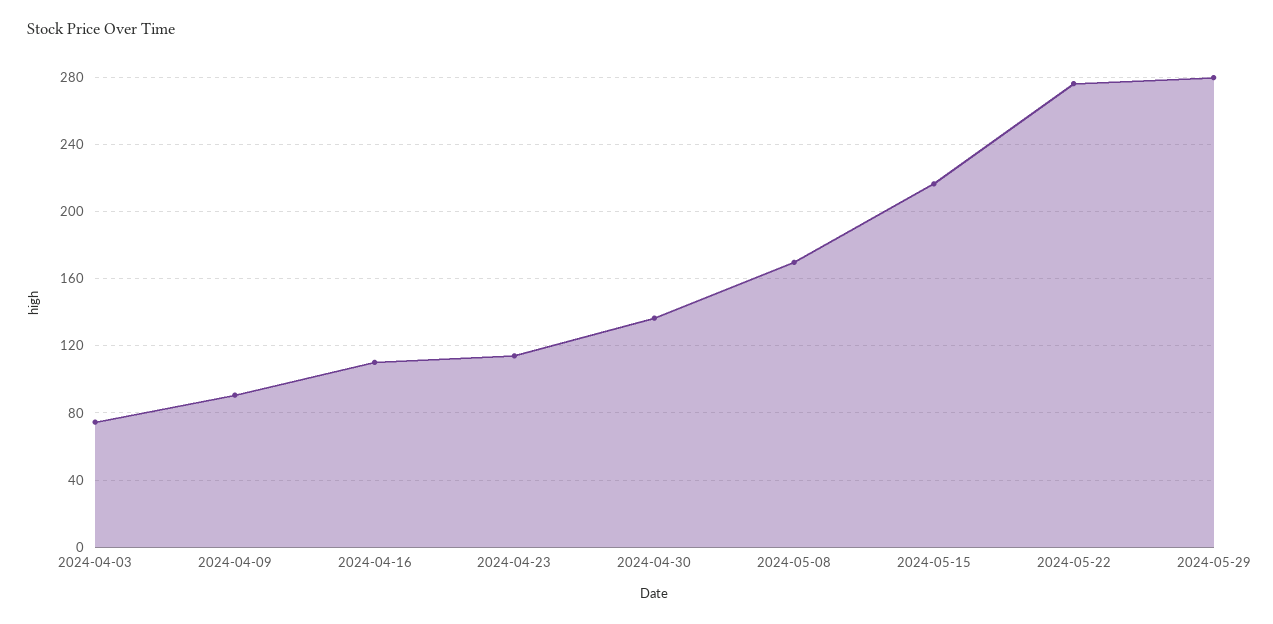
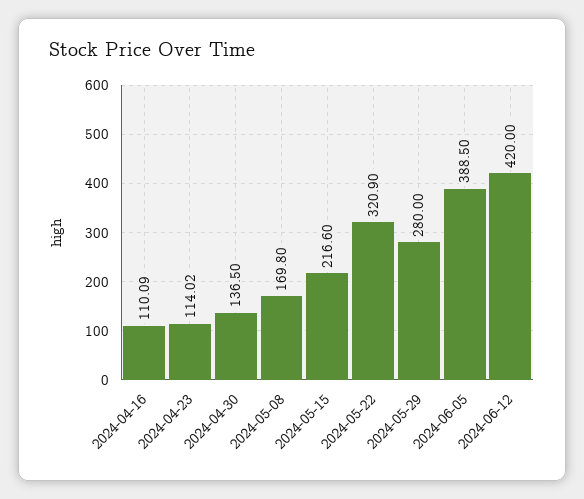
2024-04-03: 75 -> none
2024-04-09: 90 -> none
2024-05-22: 275 -> 320.9
2024-06-05: none -> 388.5
2024-06-12: none -> 420

